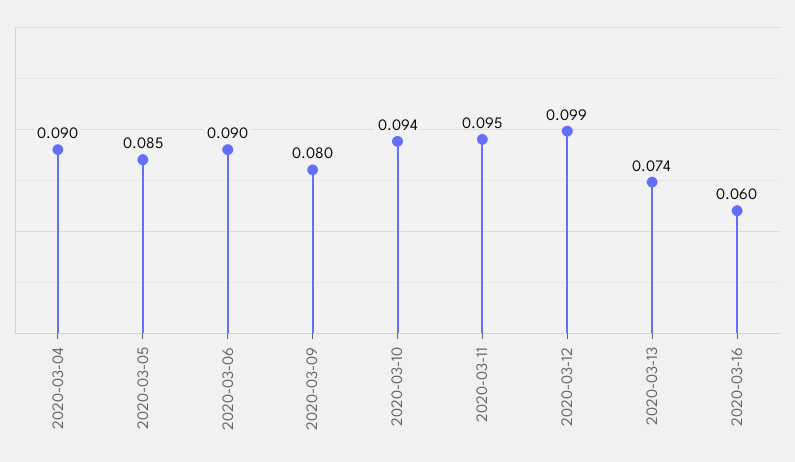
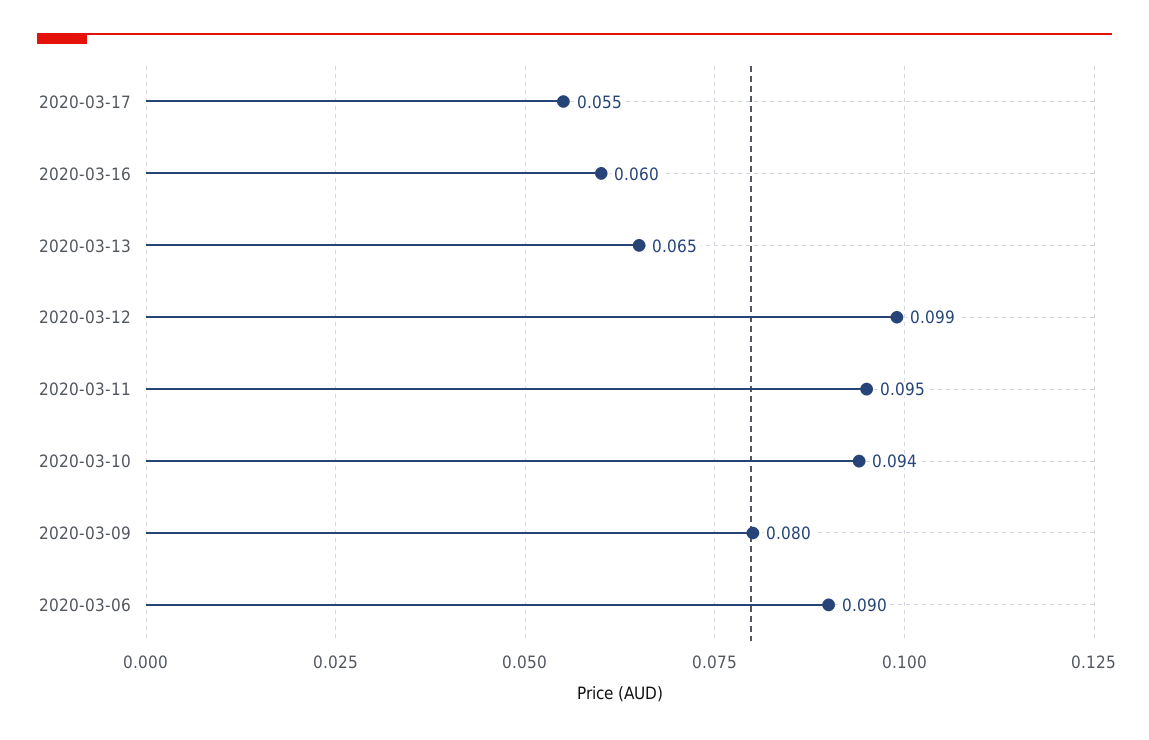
2020-03-04: 0.09 -> none
2020-03-05: 0.085 -> none
2020-03-13: 0.074 -> 0.065
2020-03-17: none -> 0.055

